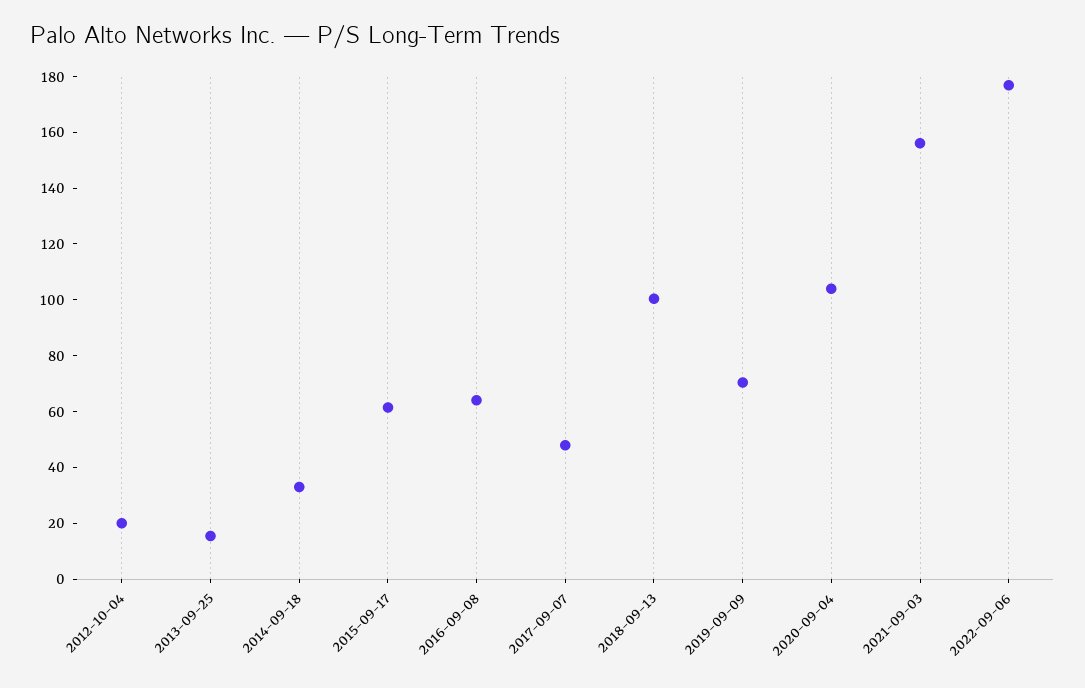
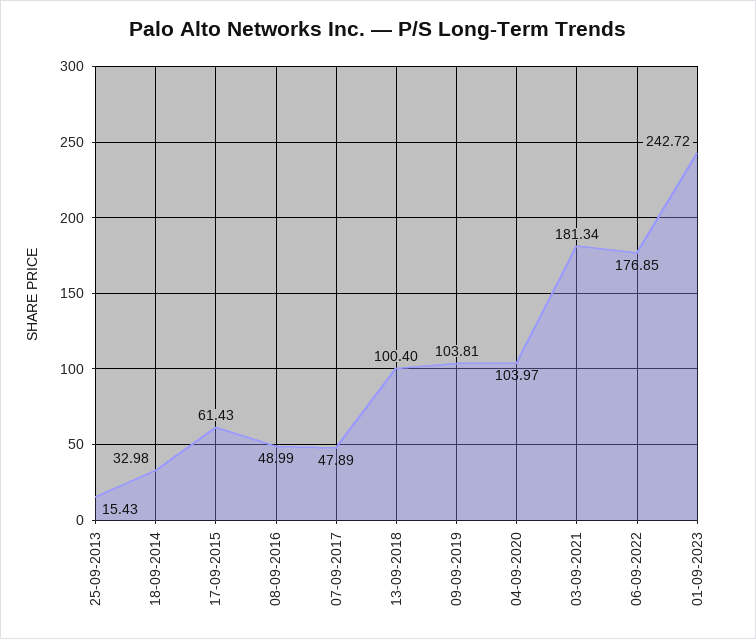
2012-10-04: 20 -> none
2016-09-08: 65 -> 48.99
2019-09-09: 70 -> 103.81
2021-09-03: 155 -> 181.34
01-09-2023: none -> 242.72

